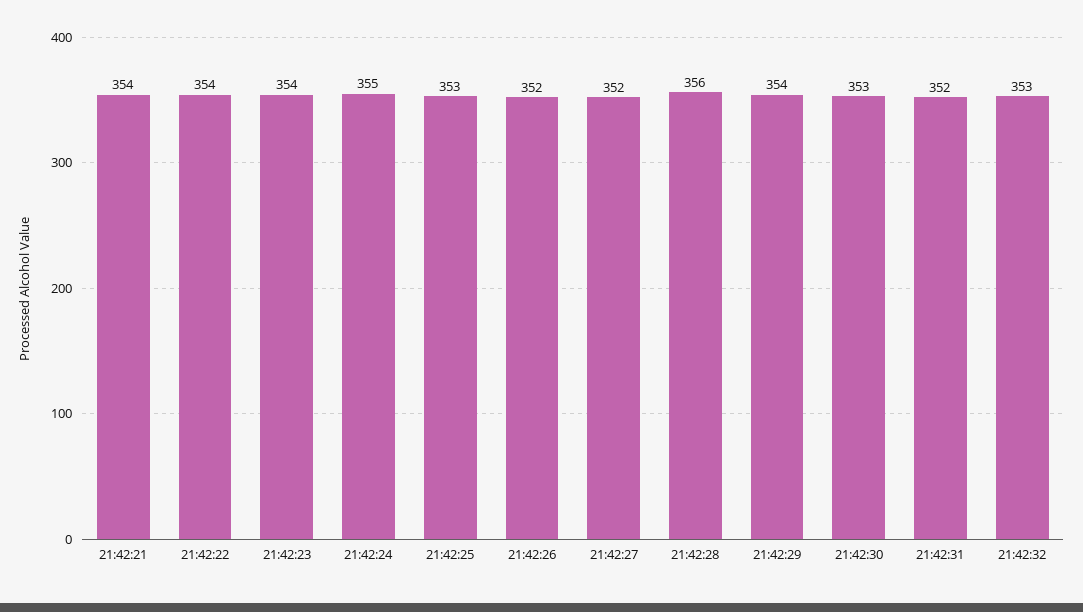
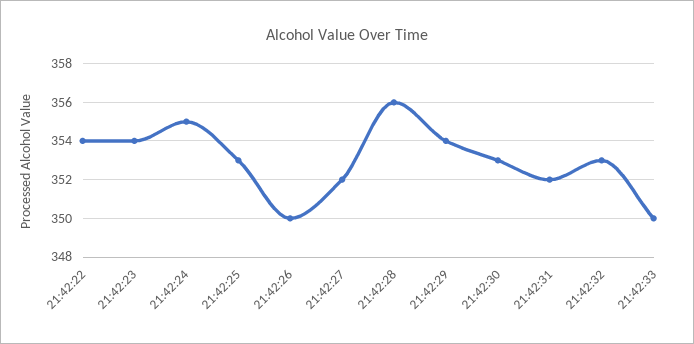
21:42:21: 354 -> none
21:42:26: 352 -> 350
21:42:33: none -> 350

